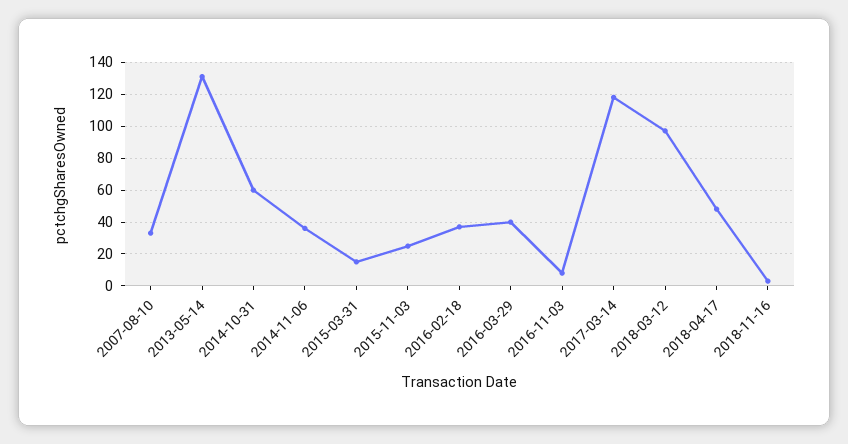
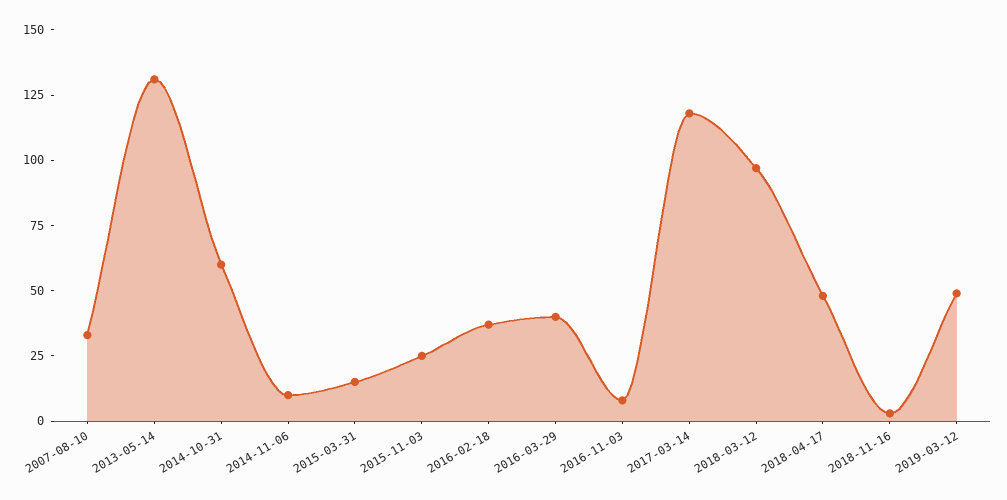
2014-11-06: 35 -> 10
2019-03-12: none -> 50

